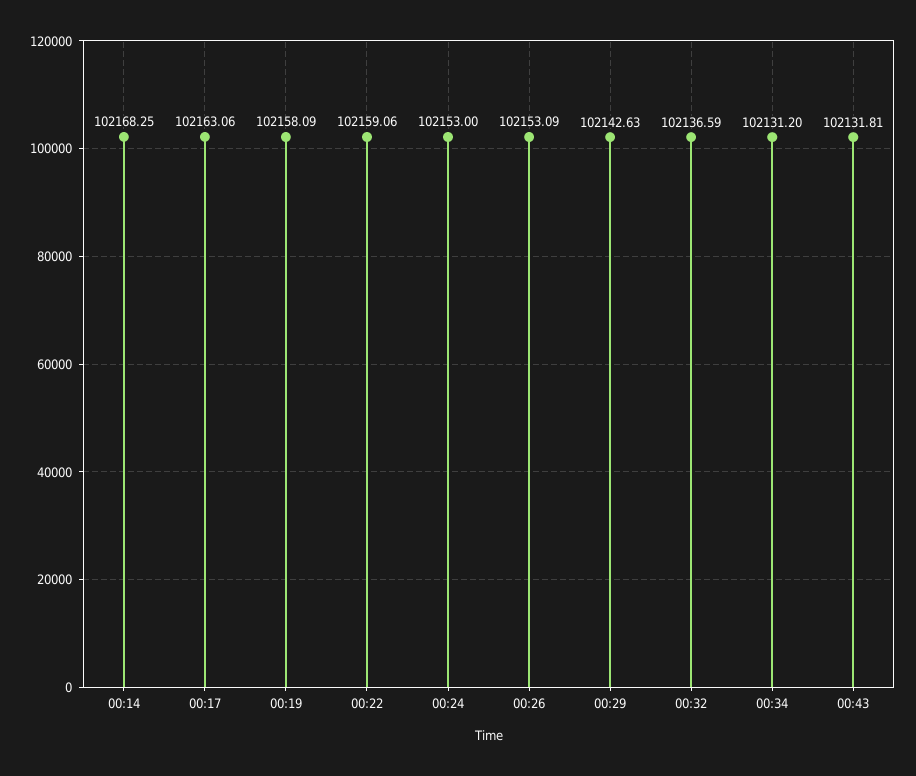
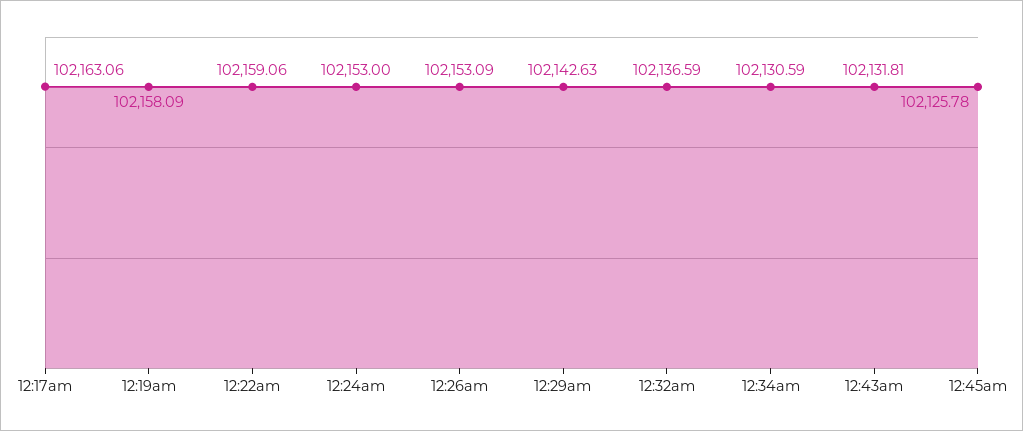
00:14: 102168.25 -> none
00:34: 102131.2 -> 102130.59
12:45am: none -> 102125.78

